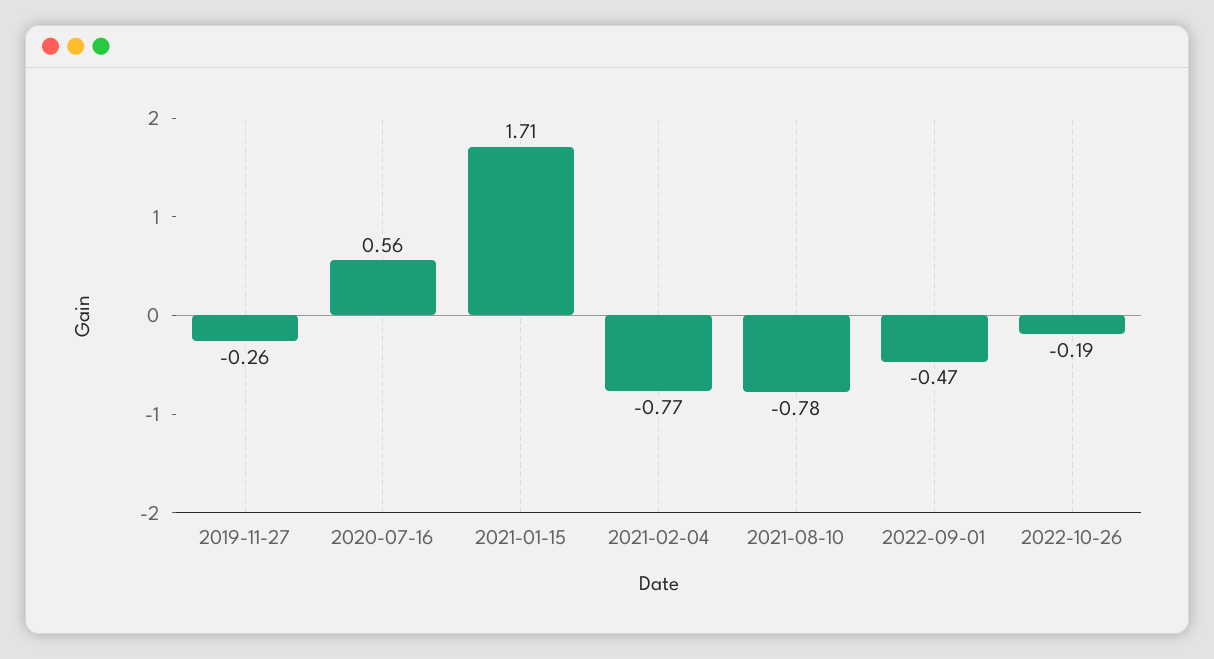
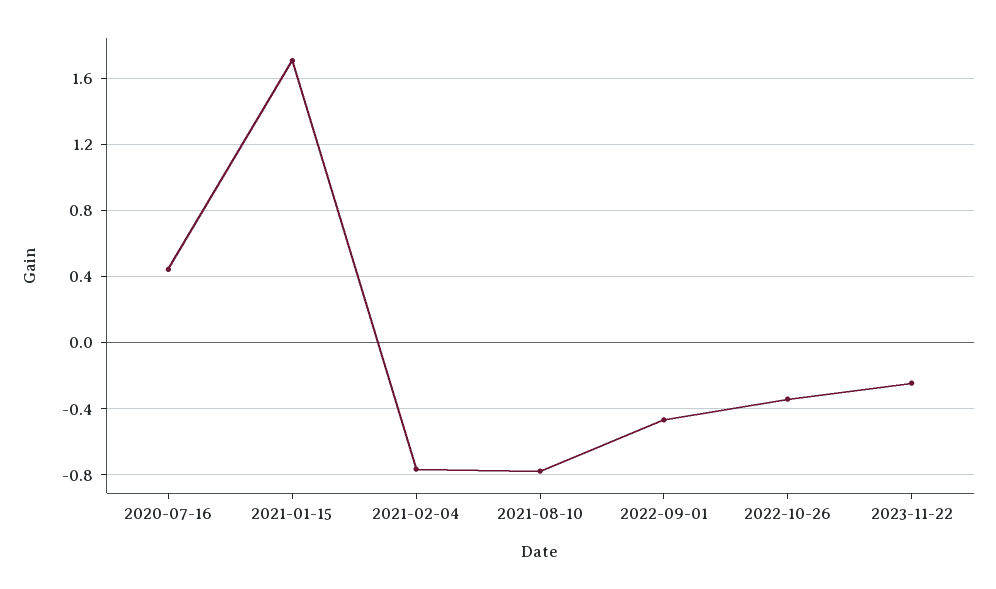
2019-11-27: -0.26 -> none
2020-07-16: 0.56 -> 0.45
2022-10-26: -0.19 -> -0.35
2023-11-22: none -> -0.25

